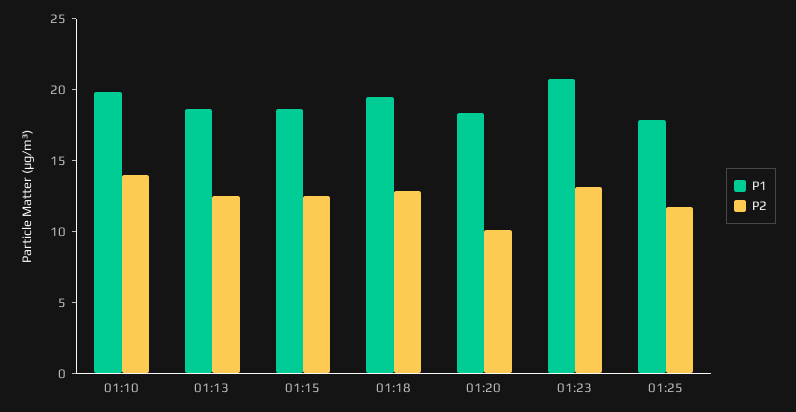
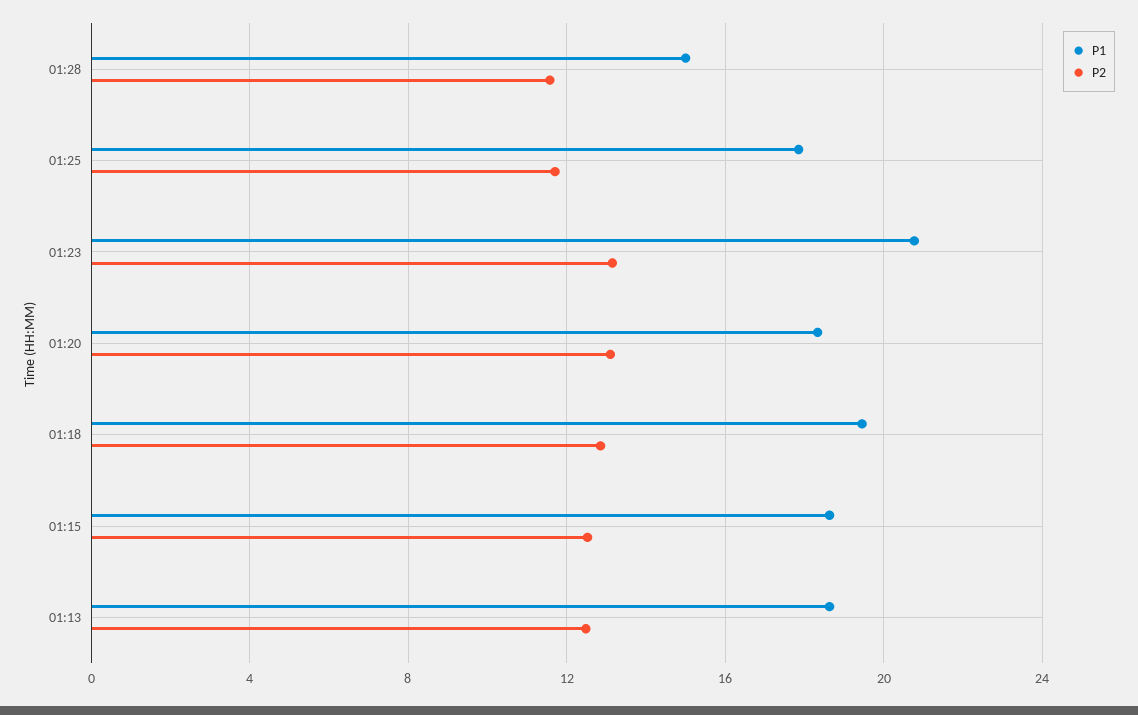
P1, 01:10: 20 -> none
P2, 01:10: 14 -> none
P2, 01:20: 10 -> 13
P1, 01:28: none -> 15
P2, 01:28: none -> 11.5

